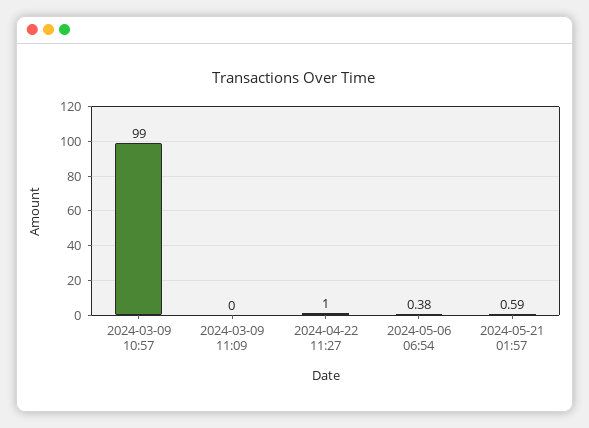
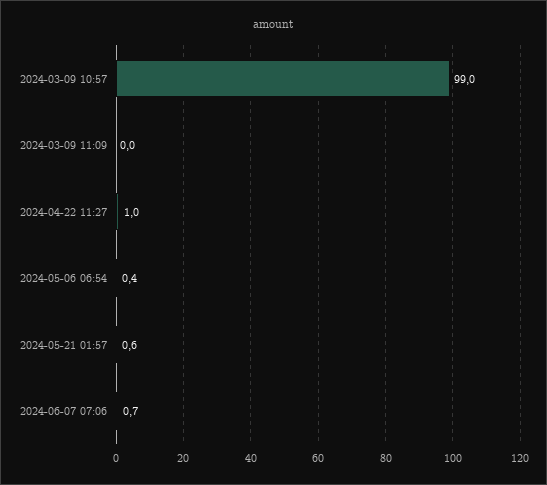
2024-06-07 07:06: none -> 0.7

